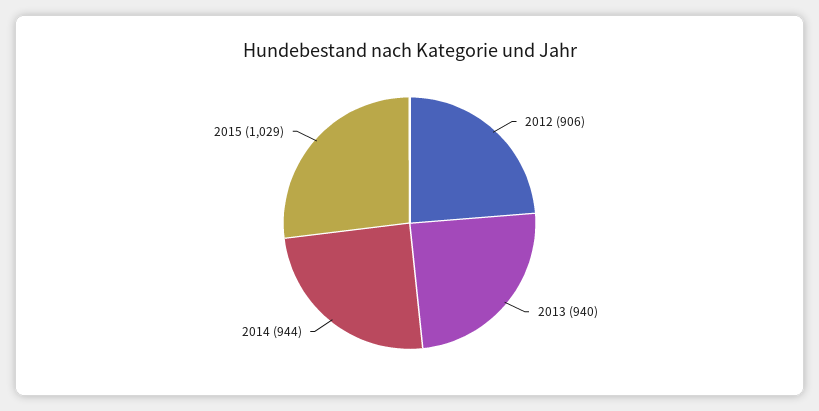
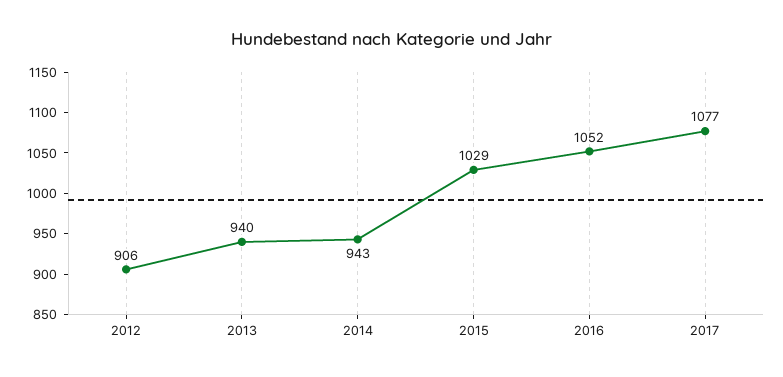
2014: 944 -> 943
2016: none -> 1052
2017: none -> 1077

